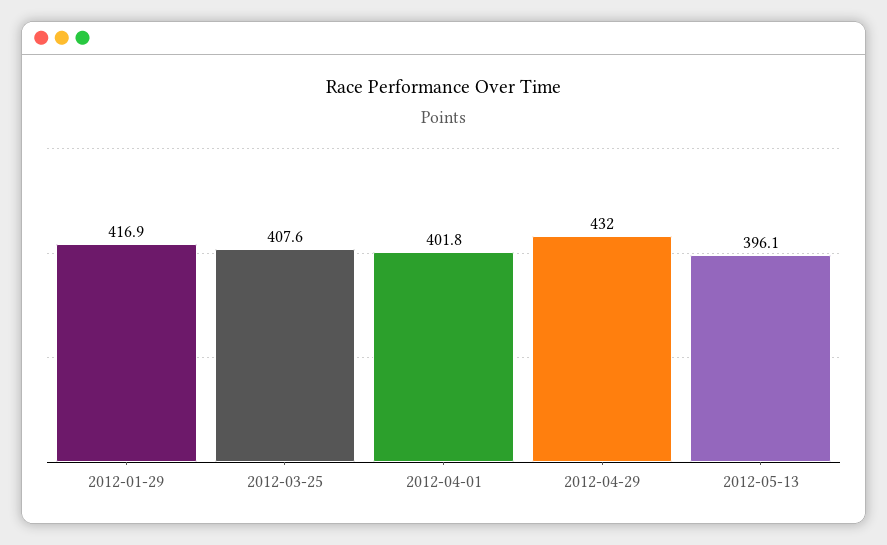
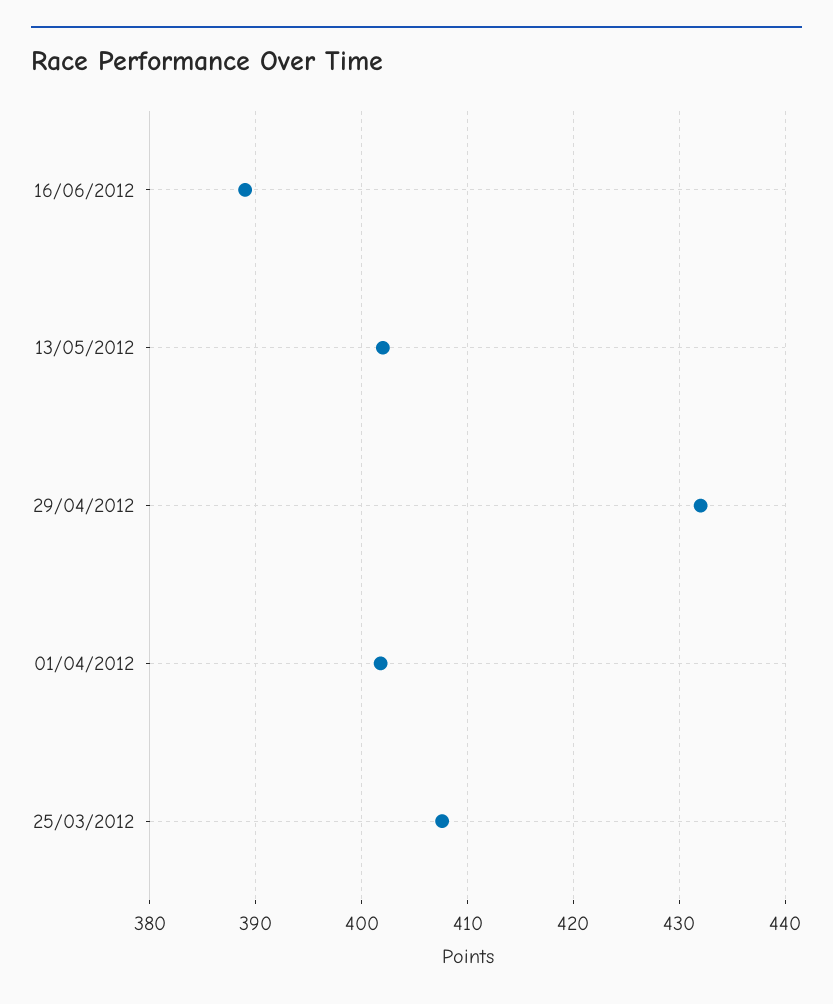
2012-01-29: 416.9 -> none
2012-05-13: 396.1 -> 402
16/06/2012: none -> 389

